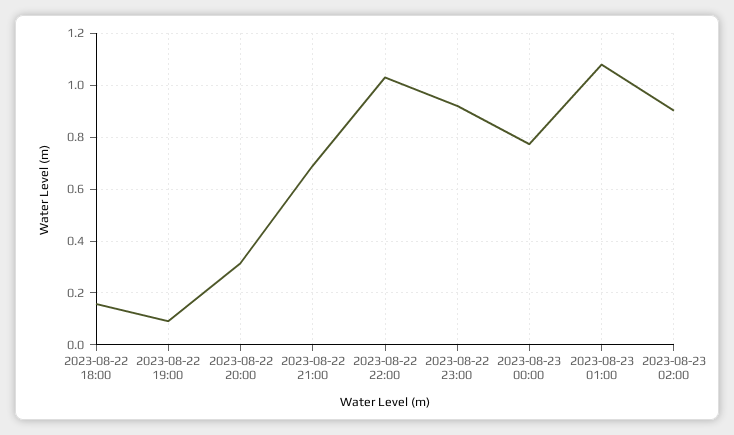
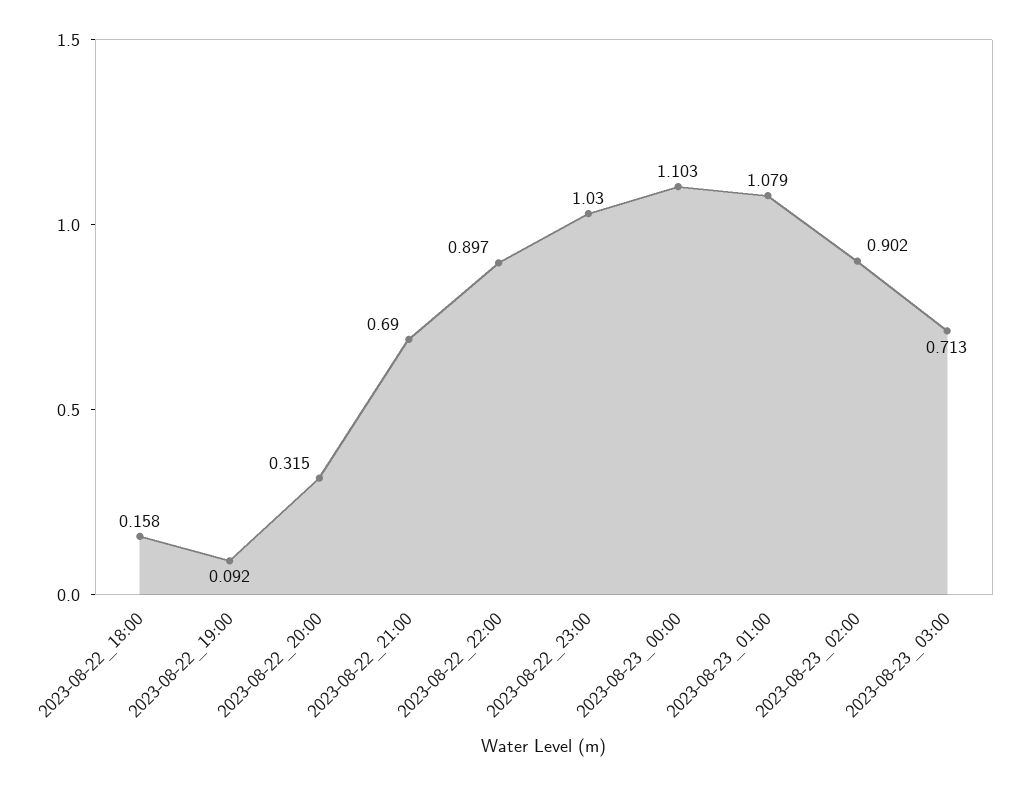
2023-08-22 22:00: 1.025 -> 0.897
2023-08-22 23:00: 0.925 -> 1.03
2023-08-23 00:00: 0.775 -> 1.103
2023-08-23_03:00: none -> 0.713

